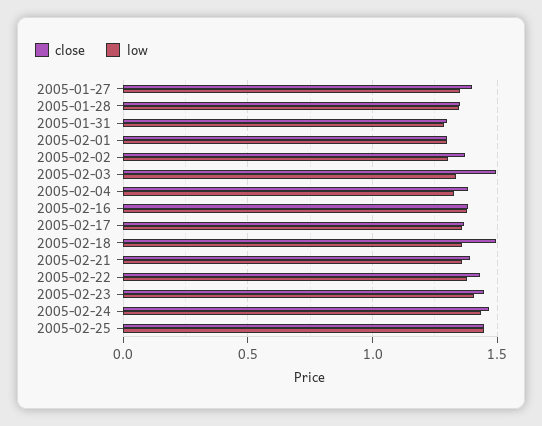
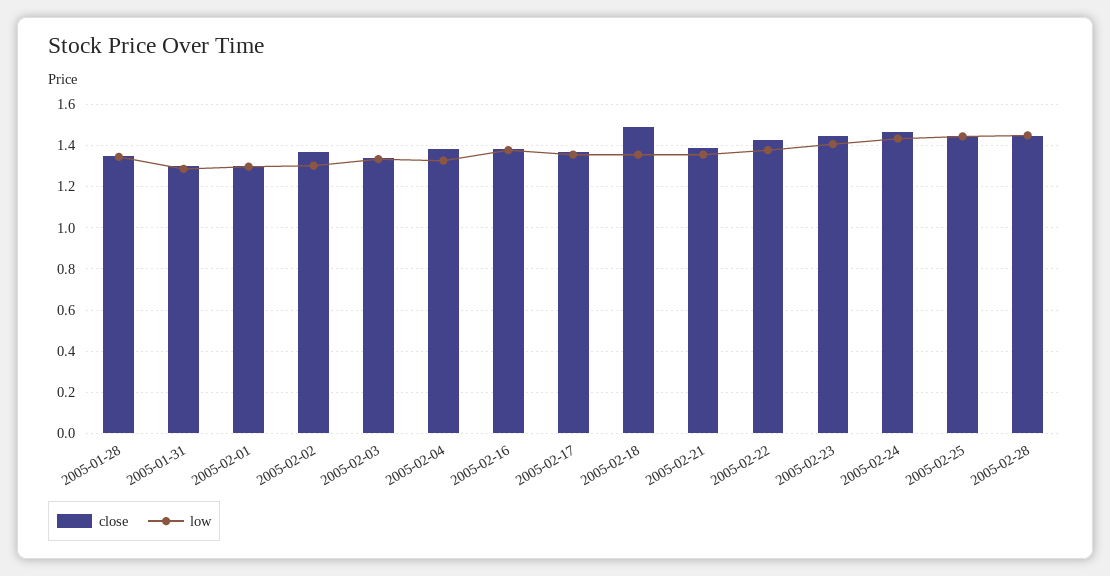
close, 2005-01-27: 1.4 -> none
low, 2005-01-27: 1.35 -> none
close, 2005-02-03: 1.5 -> 1.35
close, 2005-02-28: none -> 1.45
low, 2005-02-28: none -> 1.45

